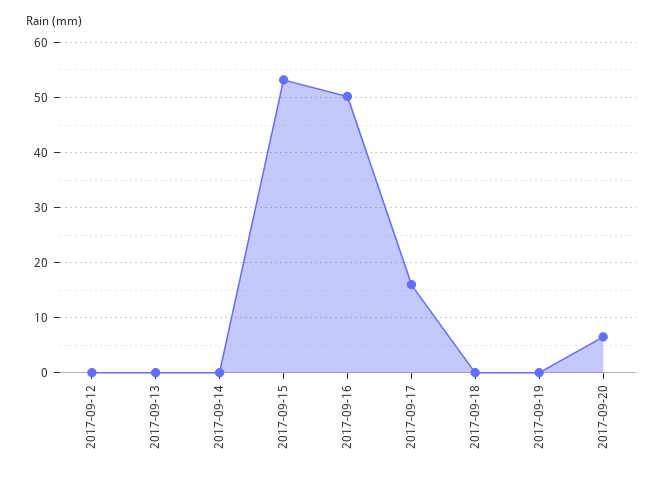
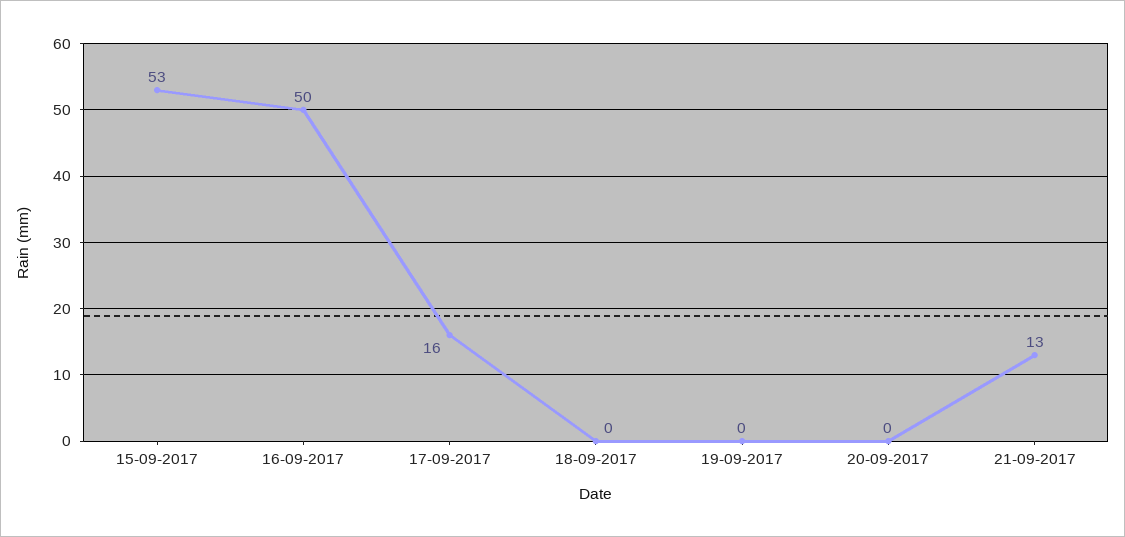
2017-09-12: 0 -> none
2017-09-13: 0 -> none
2017-09-14: 0 -> none
2017-09-20: 6 -> 0
21-09-2017: none -> 13

